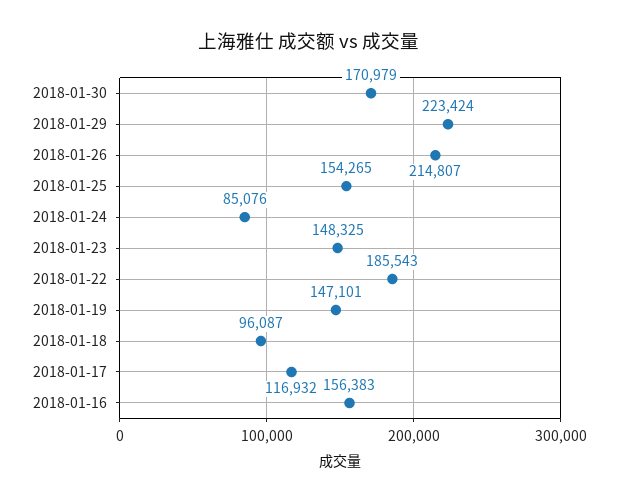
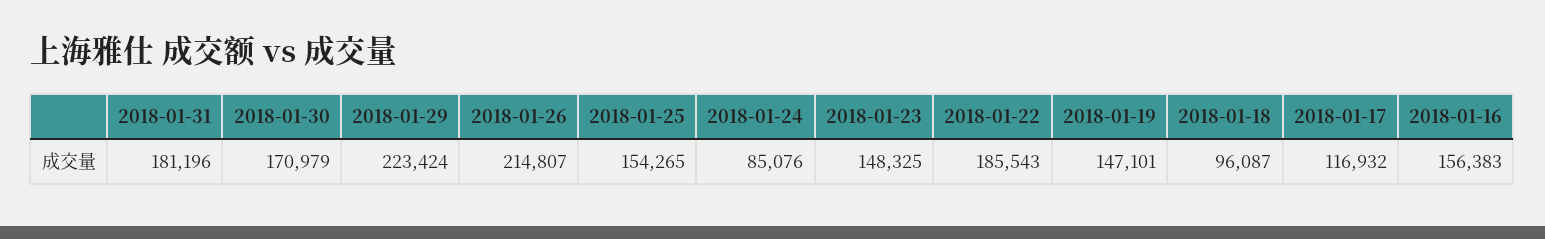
2018-01-31: none -> 181196

